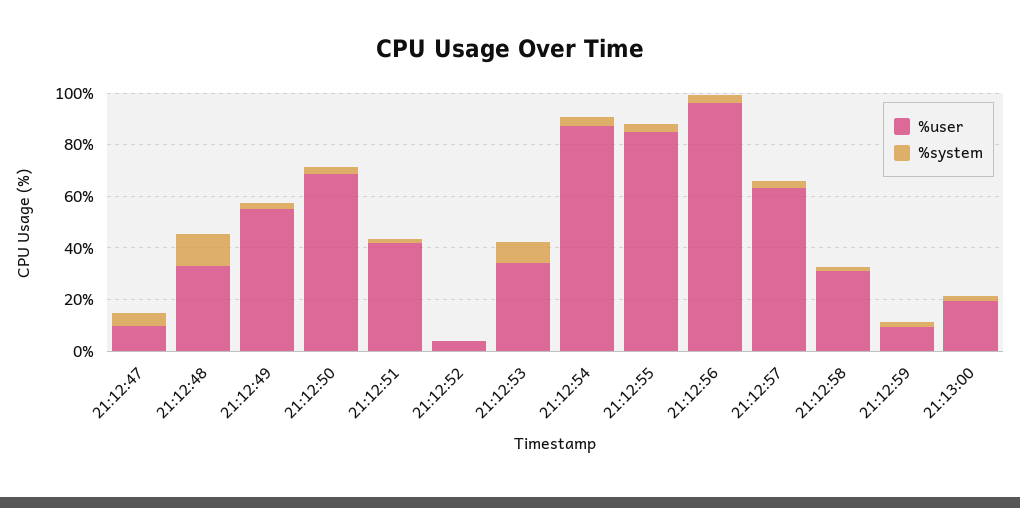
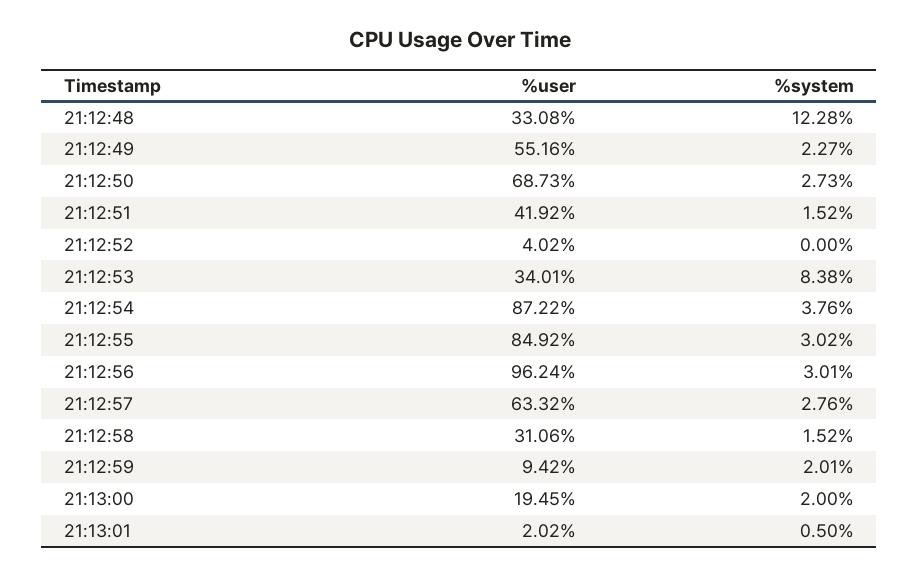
%user, 21:12:47: 10 -> none
%system, 21:12:47: 5 -> none
%user, 21:13:01: none -> 2.02
%system, 21:13:01: none -> 0.5

